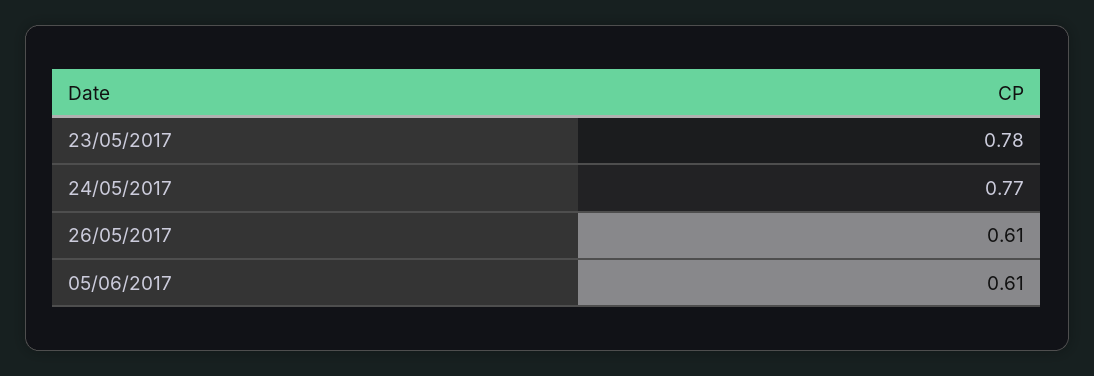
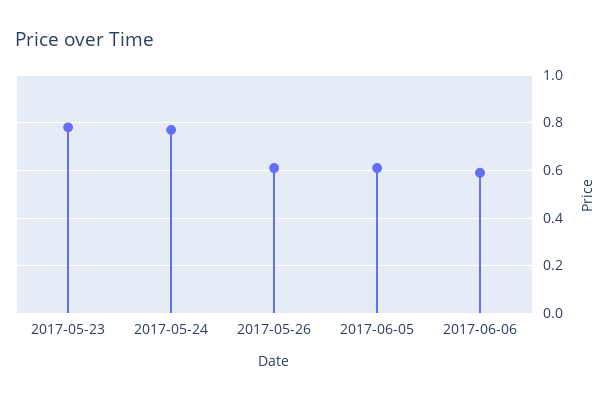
2017-06-06: none -> 0.6

